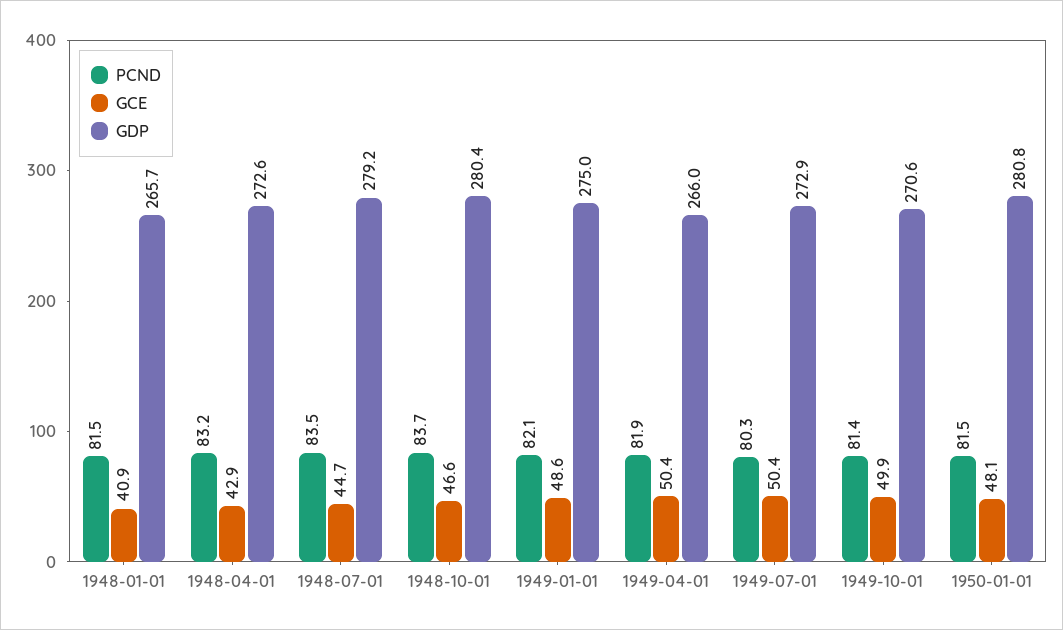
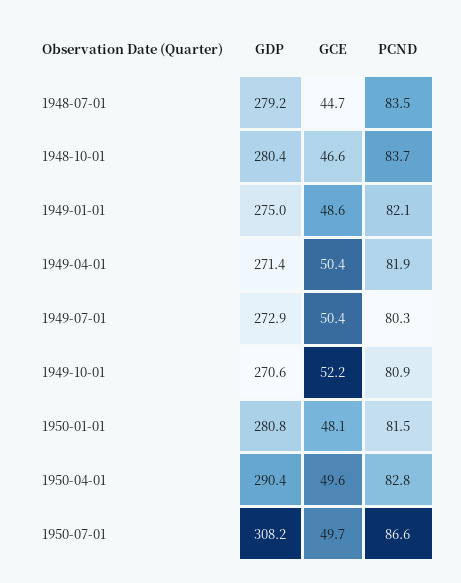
PCND, 1948-01-01: 81.5 -> none
GCE, 1948-01-01: 40.9 -> none
GDP, 1948-01-01: 265.7 -> none
PCND, 1948-04-01: 83.2 -> none
GCE, 1948-04-01: 42.9 -> none
GDP, 1948-04-01: 272.6 -> none
GDP, 1949-04-01: 266 -> 271.4
PCND, 1949-10-01: 81.4 -> 80.9
GCE, 1949-10-01: 49.9 -> 52.2
GDP, 1950-04-01: none -> 290.4
GCE, 1950-04-01: none -> 49.6
PCND, 1950-04-01: none -> 82.8
GDP, 1950-07-01: none -> 308.2
GCE, 1950-07-01: none -> 49.7
PCND, 1950-07-01: none -> 86.6

